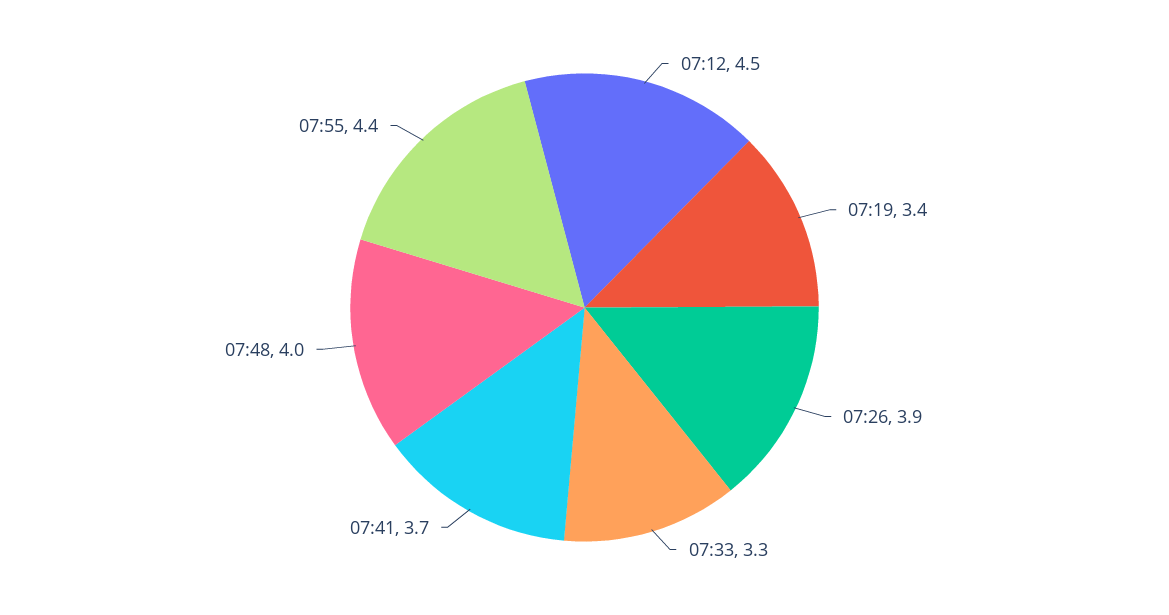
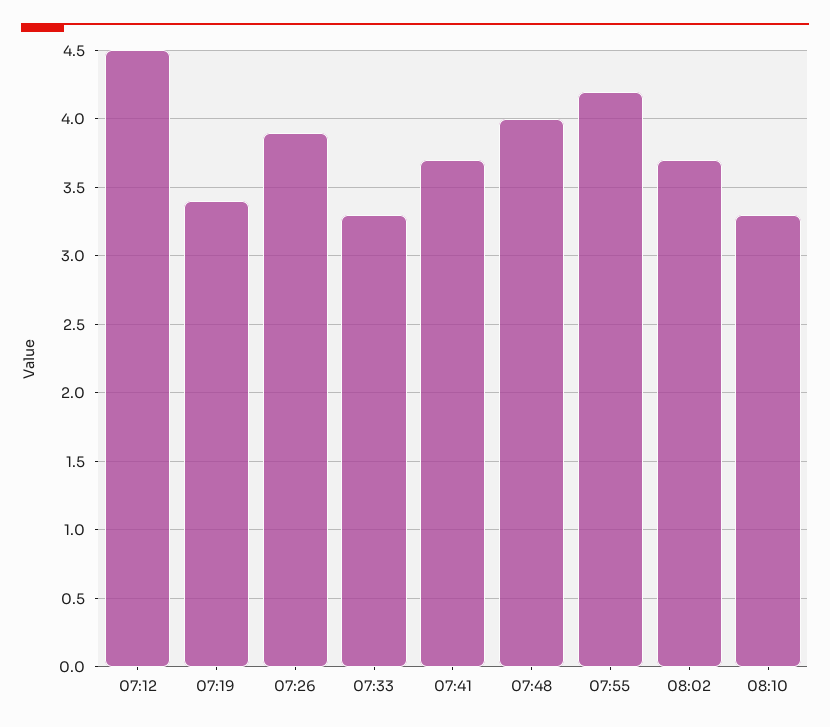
07:55: 4.4 -> 4.2
08:02: none -> 3.7
08:10: none -> 3.3

